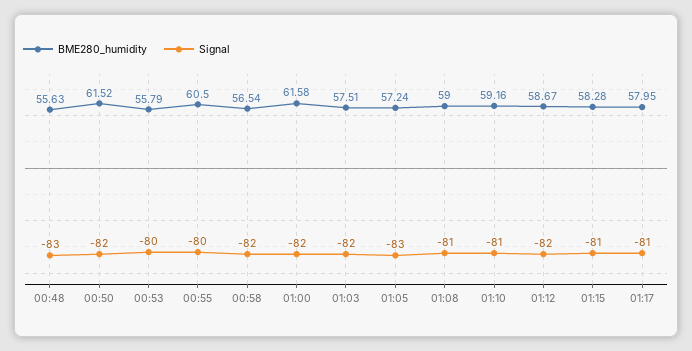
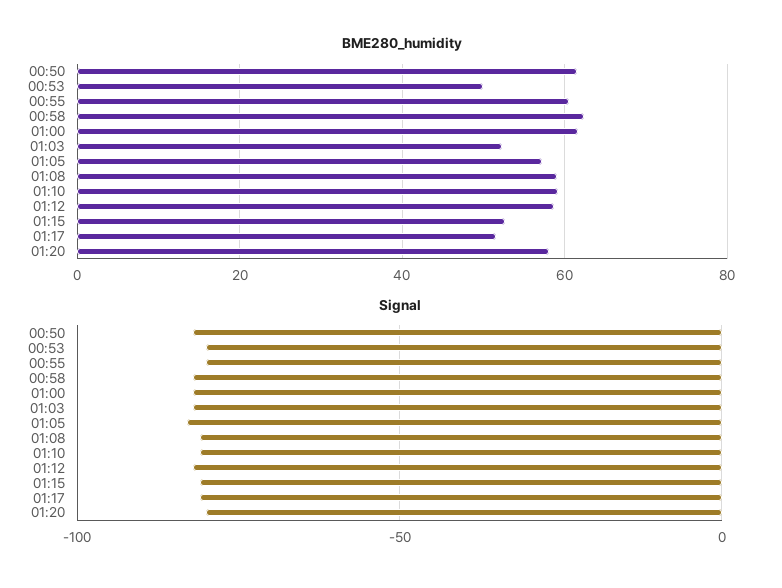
BME280_humidity, 00:48: 55.63 -> none
Signal, 00:48: -83 -> none
BME280_humidity, 00:53: 55.79 -> 50
BME280_humidity, 00:58: 56.54 -> 62
BME280_humidity, 01:03: 57.51 -> 52
BME280_humidity, 01:15: 58.28 -> 52
BME280_humidity, 01:17: 57.95 -> 52
BME280_humidity, 01:20: none -> 58
Signal, 01:20: none -> -80

